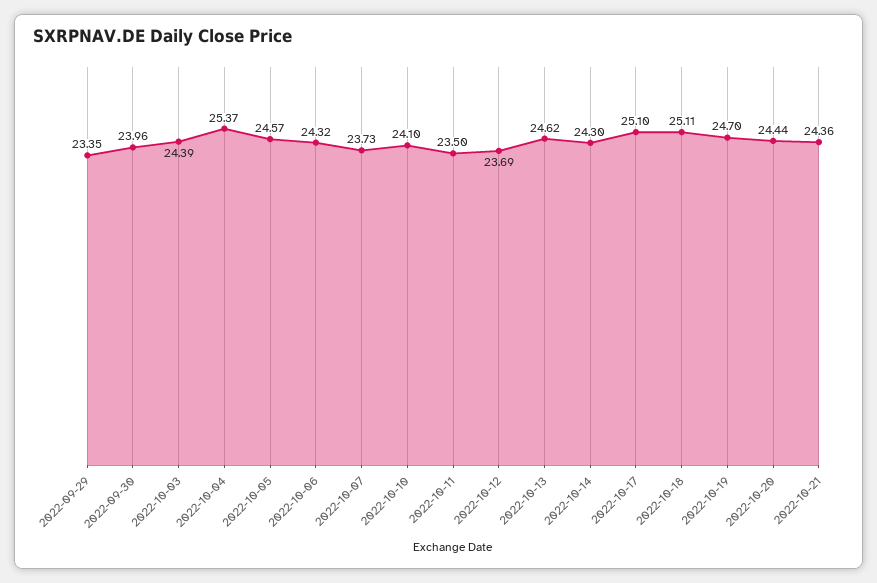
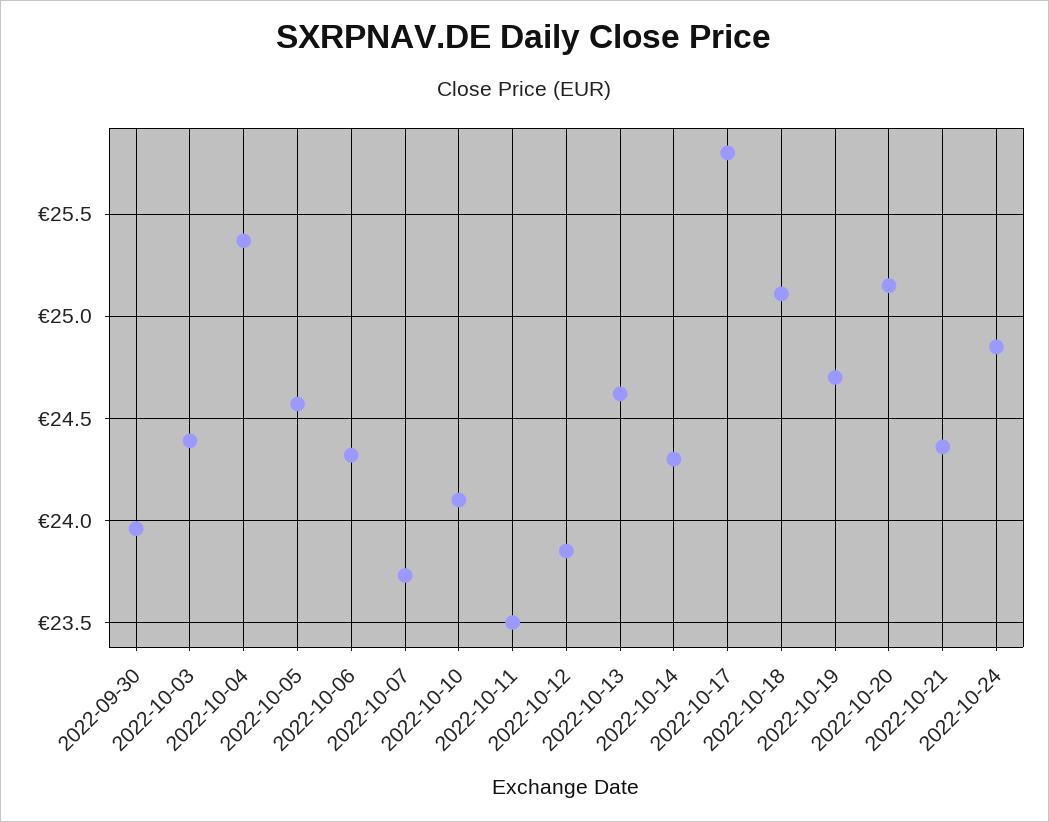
2022-09-29: 23.35 -> none
2022-10-12: 23.69 -> 23.85
2022-10-17: 25.1 -> 25.8
2022-10-20: 24.44 -> 25.15
2022-10-24: none -> 24.85

